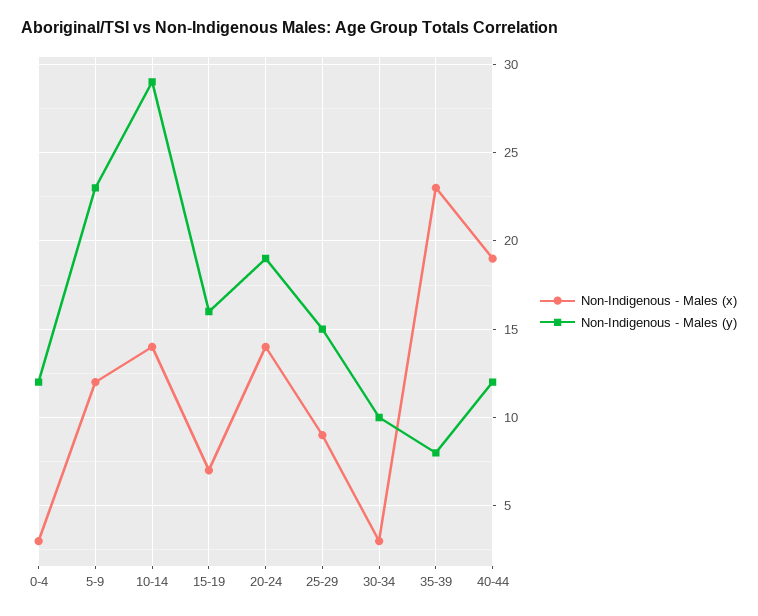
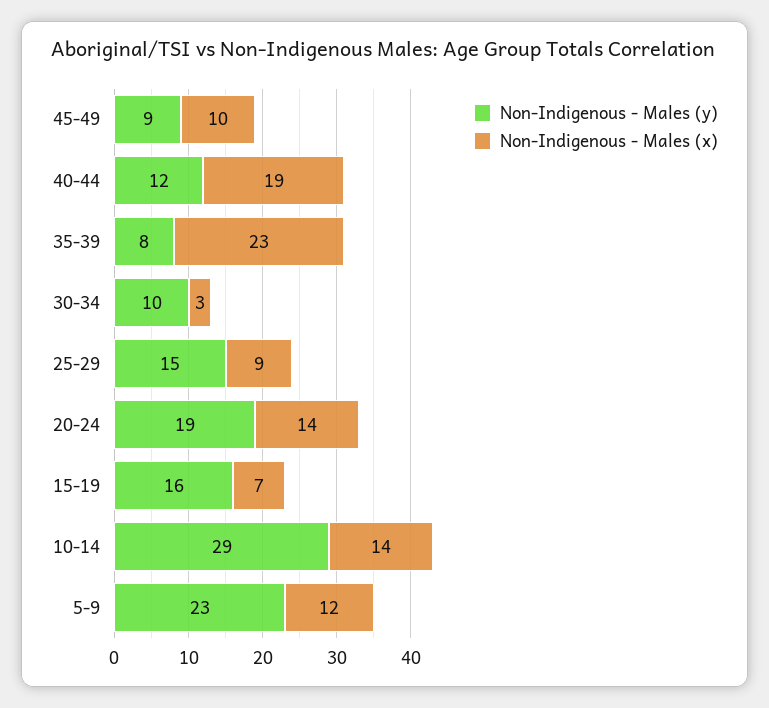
Non-Indigenous - Males (x), 0-4: 3 -> none
Non-Indigenous - Males (y), 0-4: 12 -> none
Non-Indigenous - Males (y), 45-49: none -> 9
Non-Indigenous - Males (x), 45-49: none -> 10

